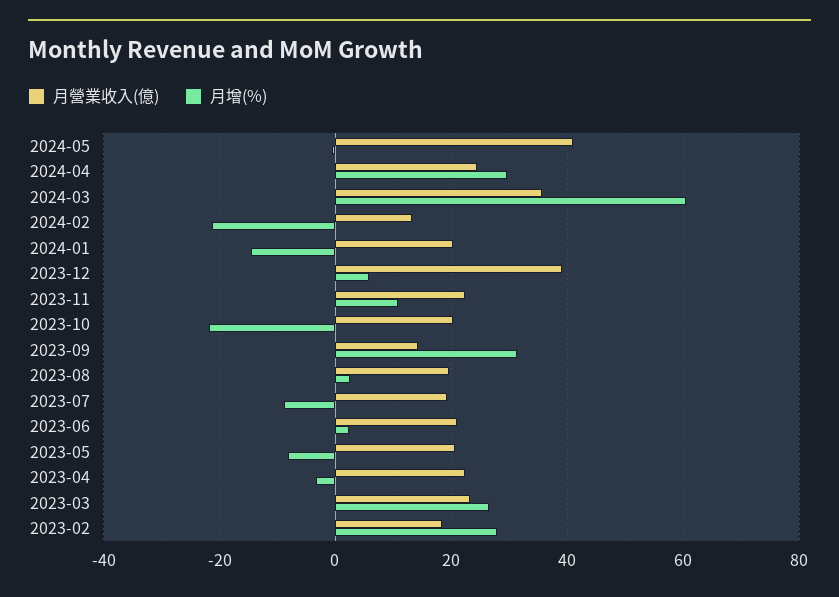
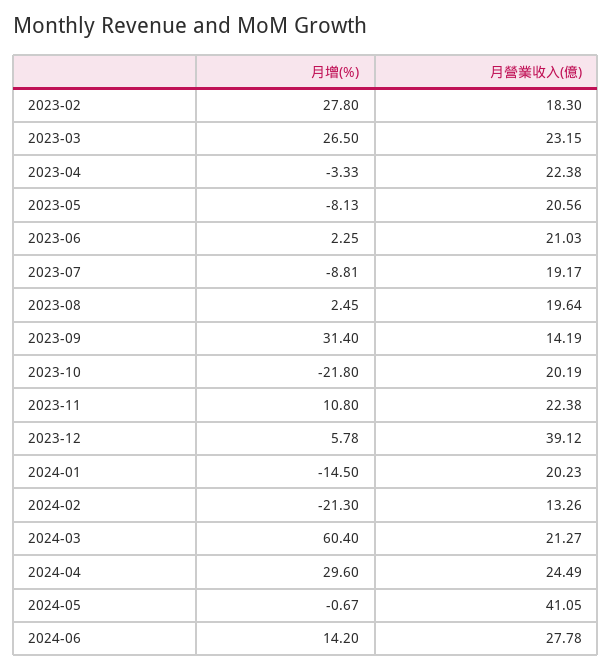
月營業收入(億), 2024-03: 36 -> 21.27
月增(%), 2024-06: none -> 14.2
月營業收入(億), 2024-06: none -> 27.78

